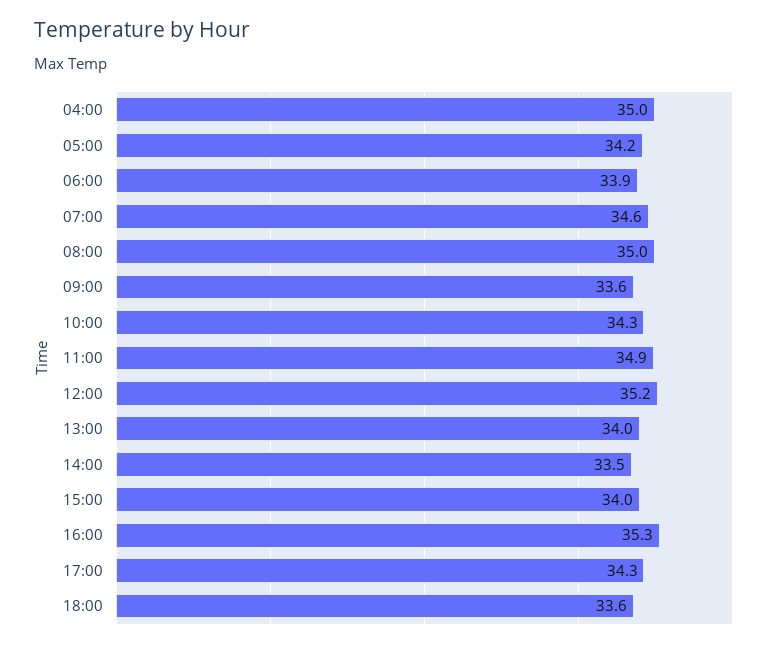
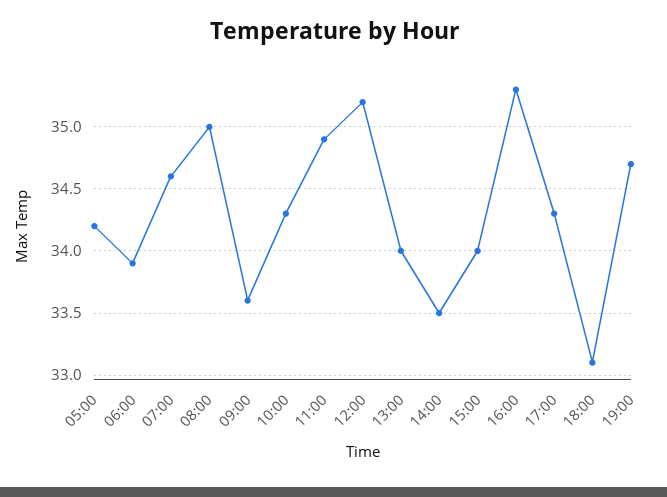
04:00: 35 -> none
18:00: 33.6 -> 33.1
19:00: none -> 34.7

